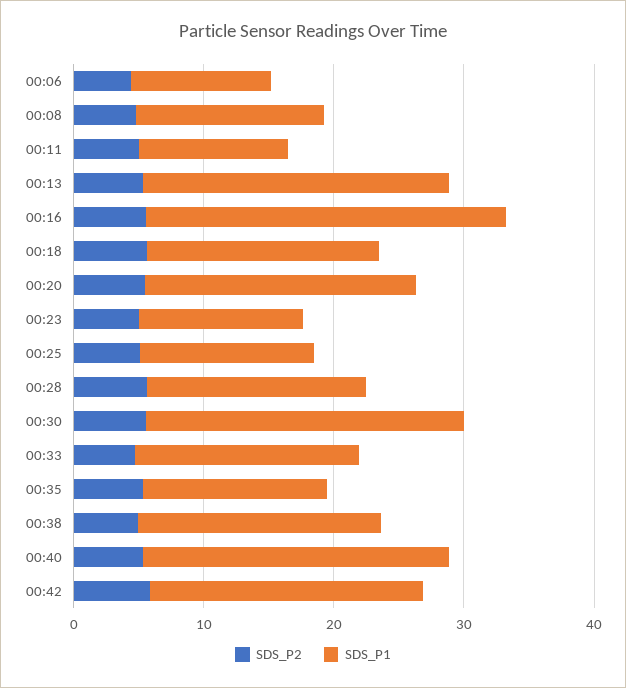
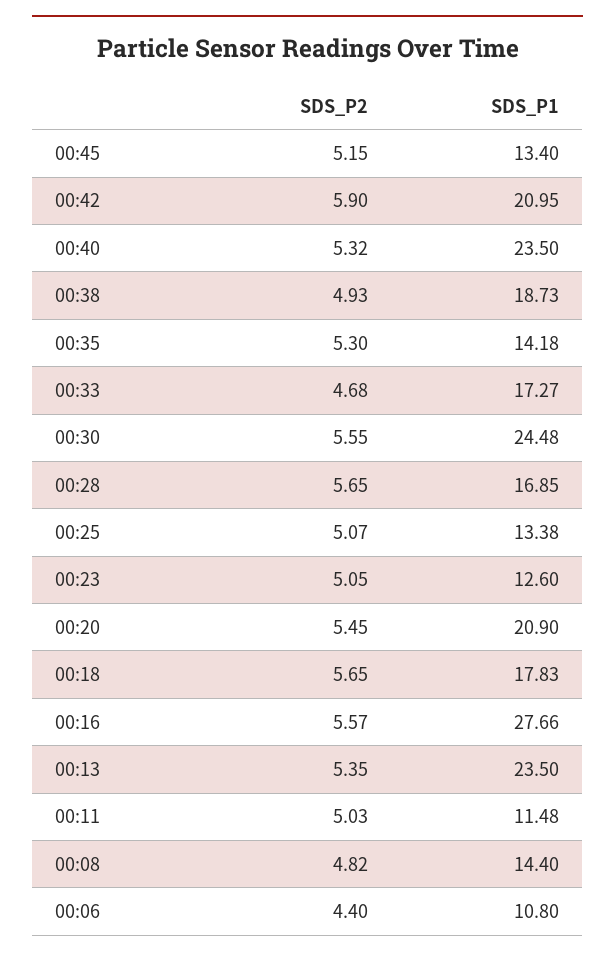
SDS_P2, 00:45: none -> 5.15
SDS_P1, 00:45: none -> 13.4

